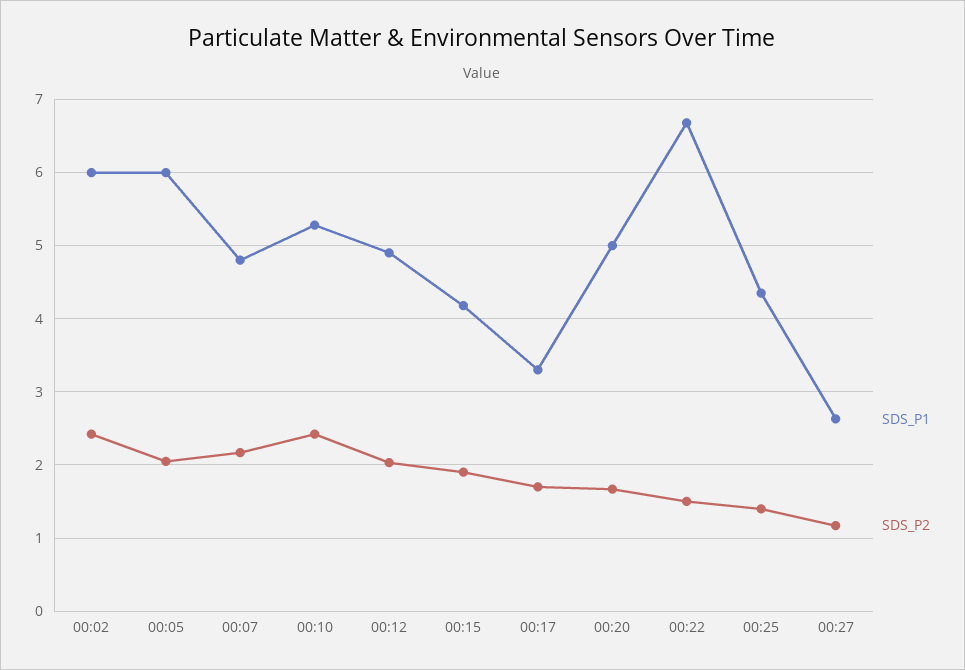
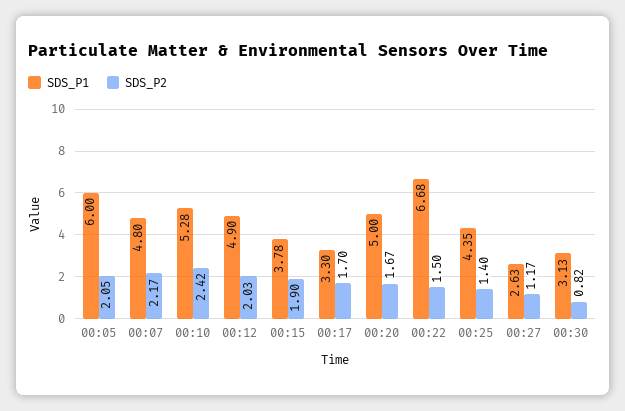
SDS_P1, 00:02: 6 -> none
SDS_P2, 00:02: 2.4 -> none
SDS_P1, 00:15: 4.2 -> 3.78
SDS_P1, 00:30: none -> 3.13
SDS_P2, 00:30: none -> 0.82

